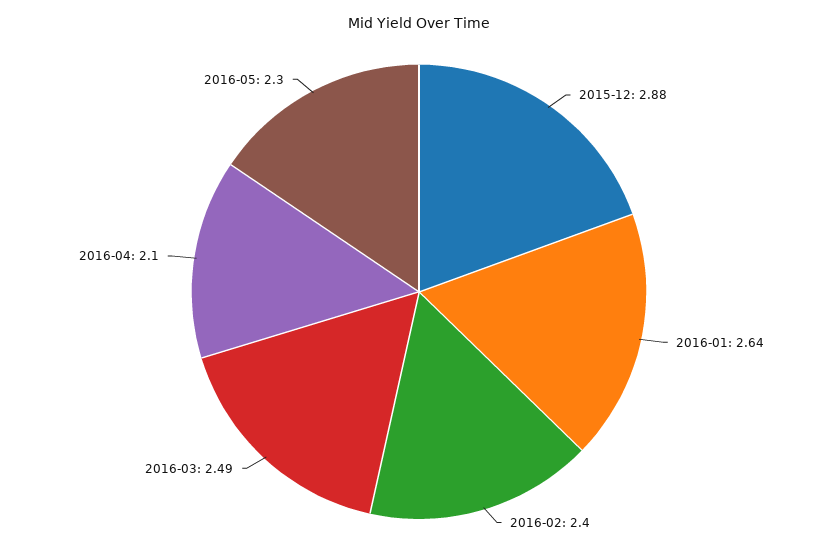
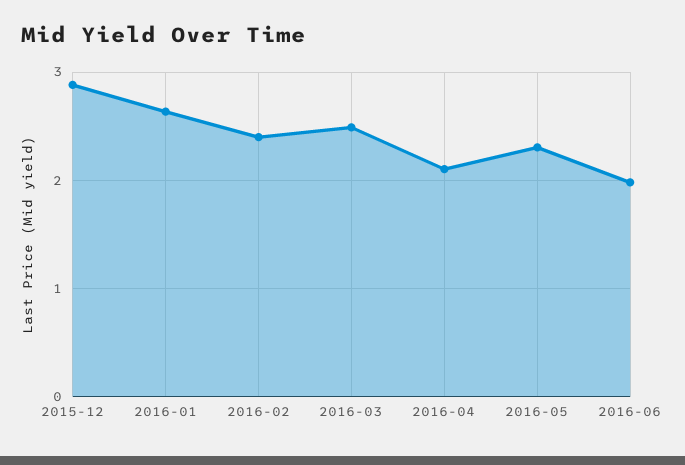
2016-06: none -> 2

